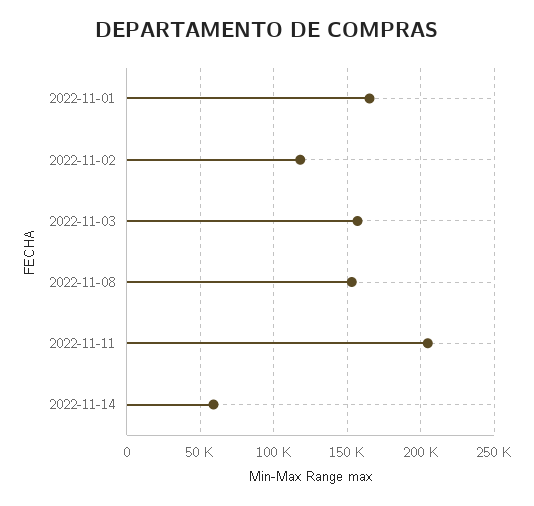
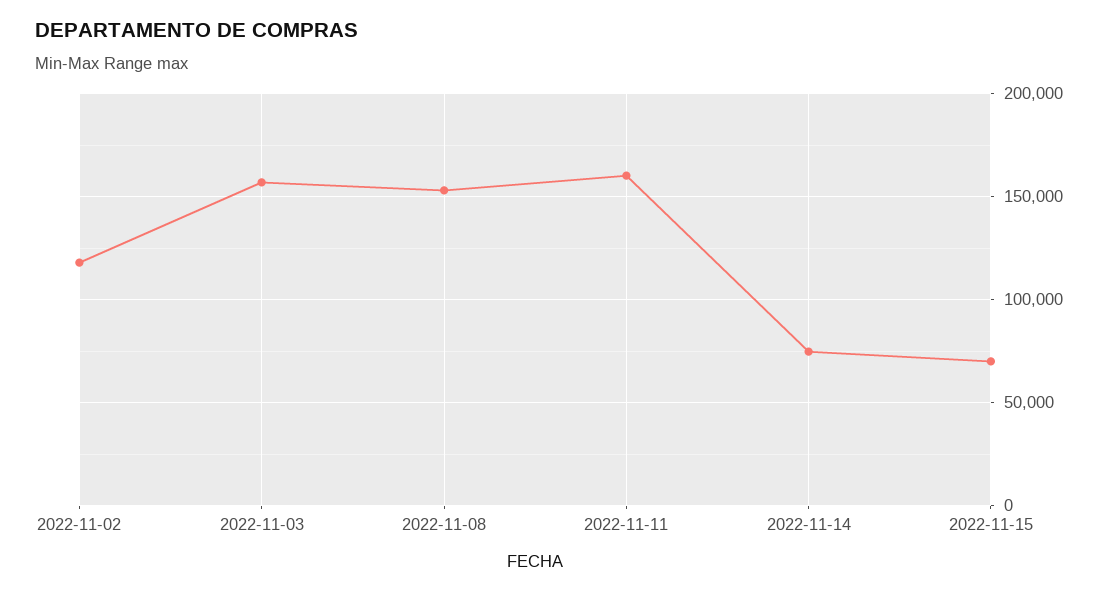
2022-11-01: 165000 -> none
2022-11-11: 205000 -> 160000
2022-11-14: 60000 -> 75000
2022-11-15: none -> 70000

